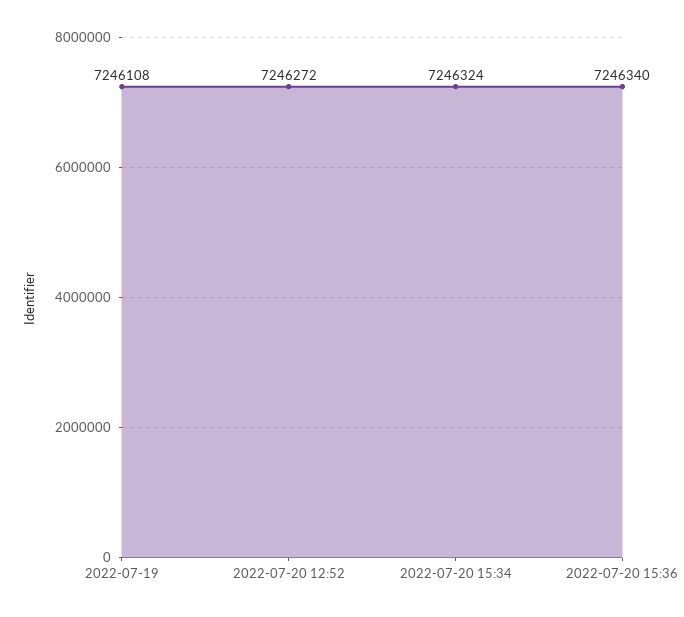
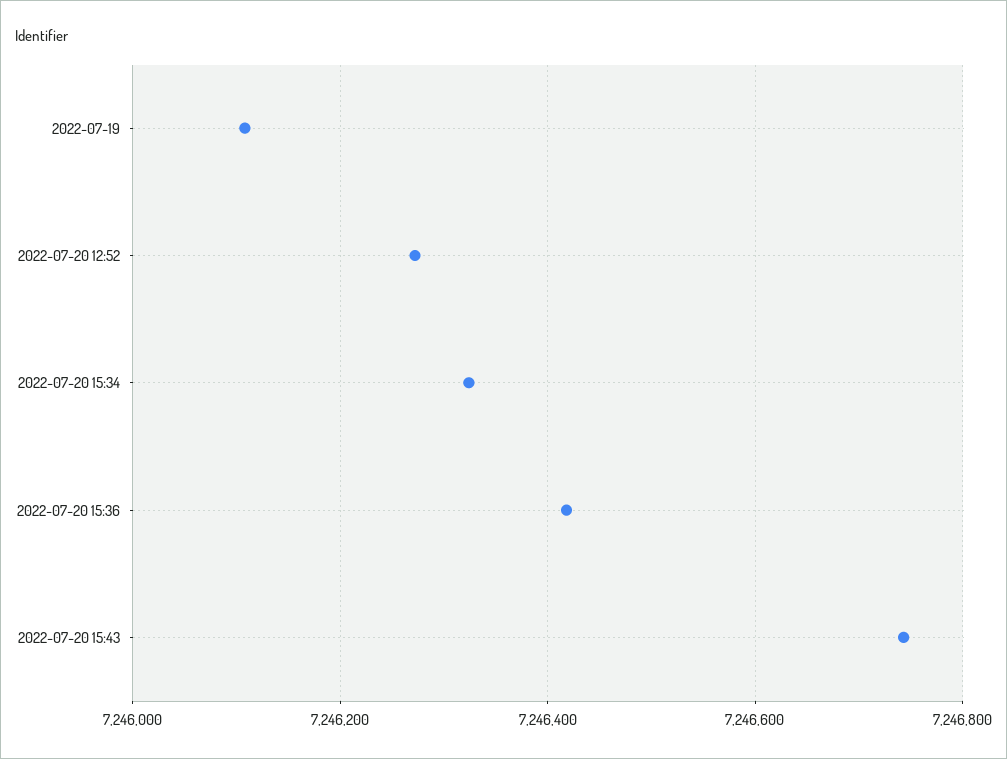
2022-07-20 15:36: 7246340 -> 7246420
2022-07-20 15:43: none -> 7246740

